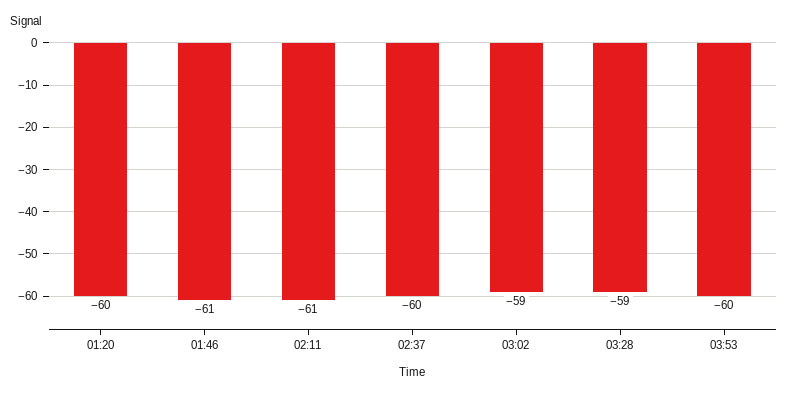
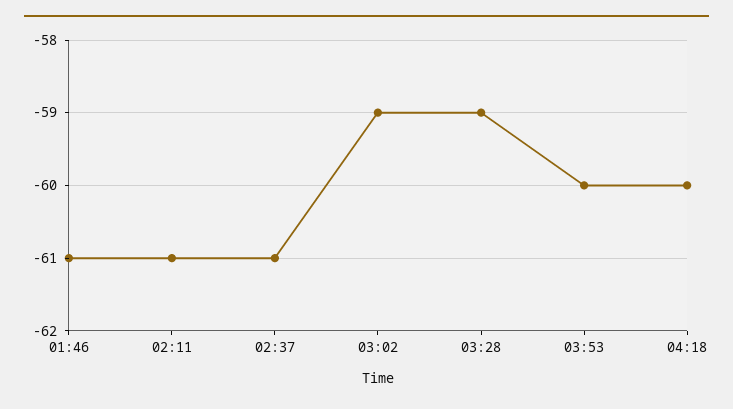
01:20: -60 -> none
02:37: -60 -> -61
04:18: none -> -60

